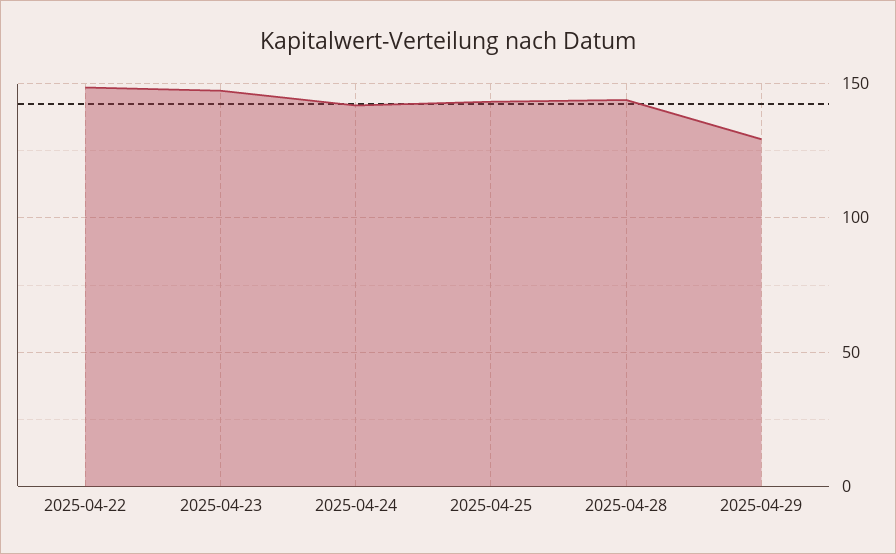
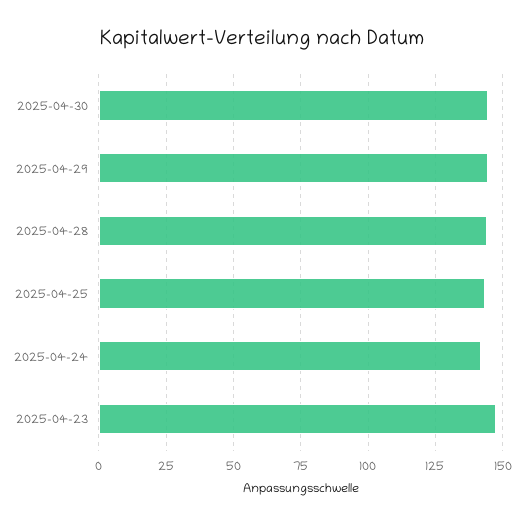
2025-04-22: 150 -> none
2025-04-29: 130 -> 145
2025-04-30: none -> 145

